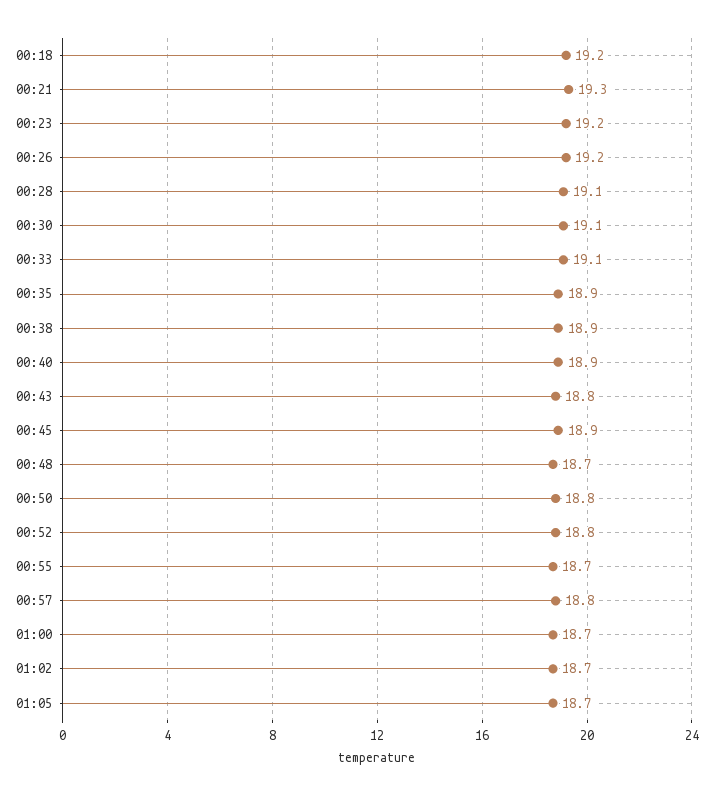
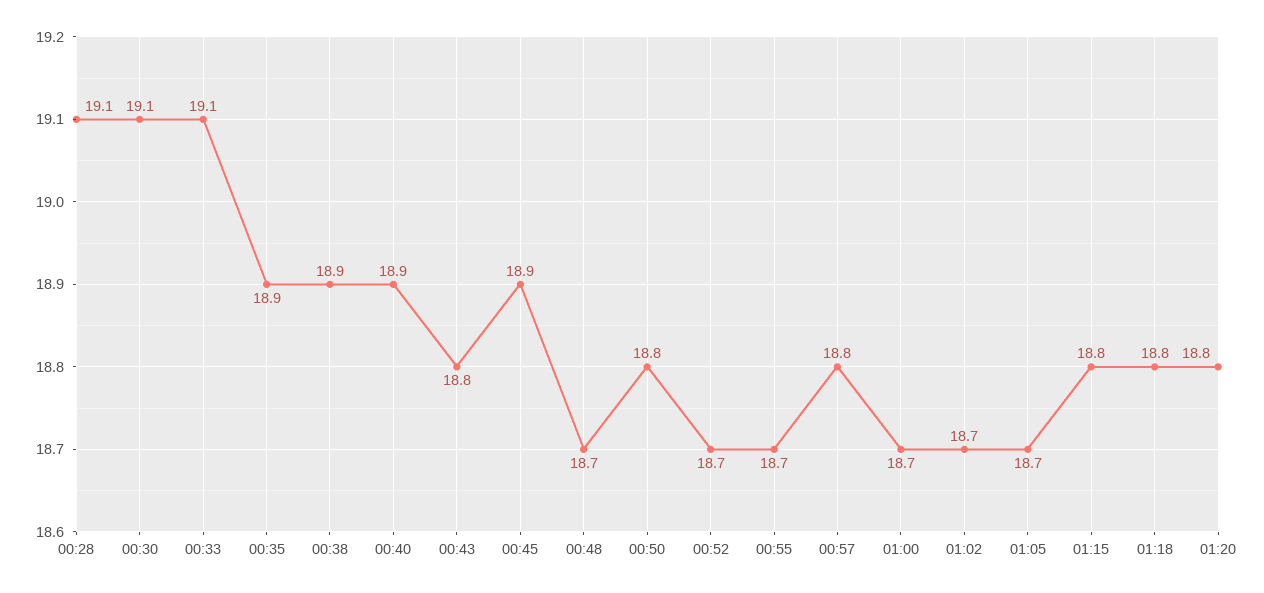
00:18: 19.2 -> none
00:21: 19.3 -> none
00:23: 19.2 -> none
00:26: 19.2 -> none
00:52: 18.8 -> 18.7
01:15: none -> 18.8
01:18: none -> 18.8
01:20: none -> 18.8

